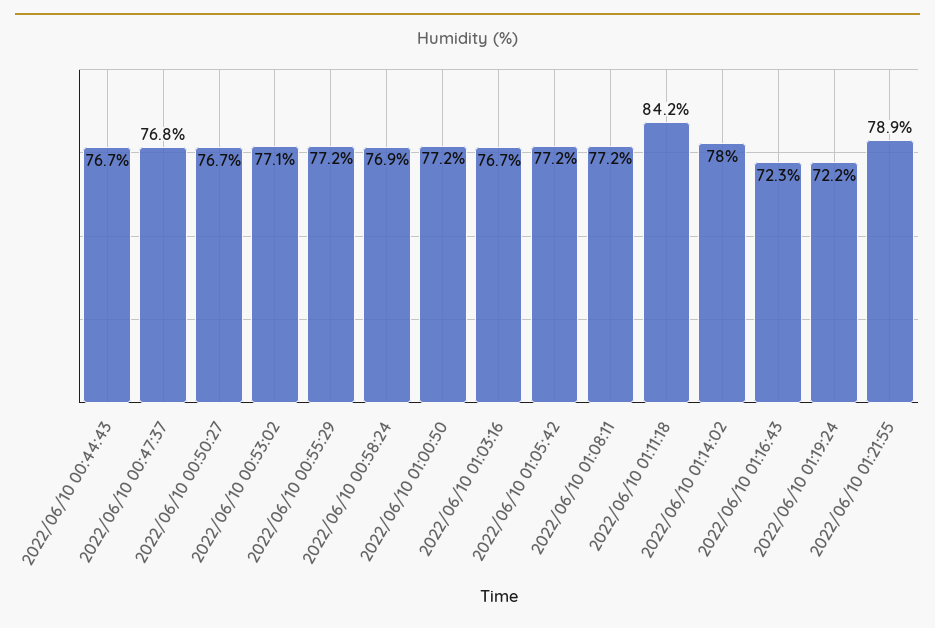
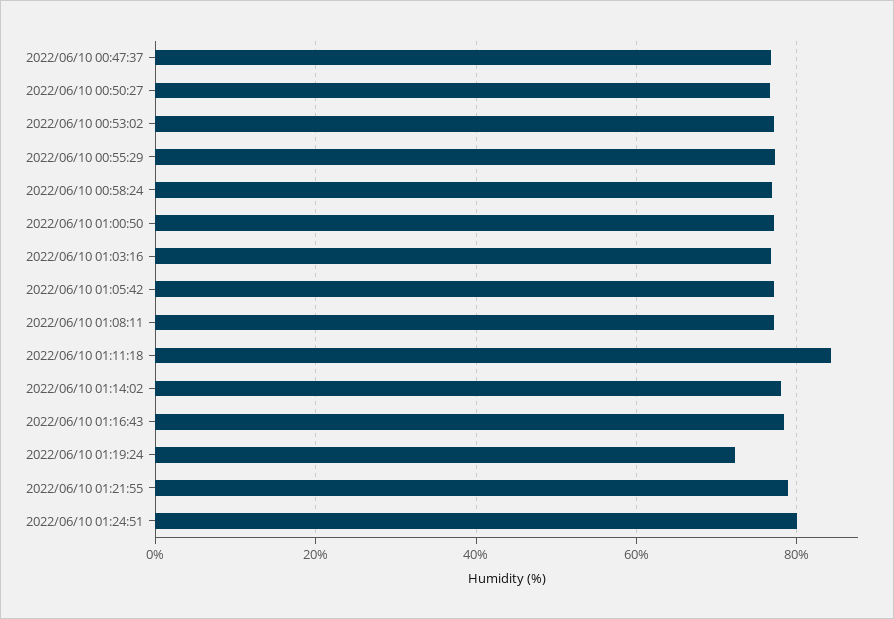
2022/06/10 00:44:43: 76.7 -> none
2022/06/10 01:16:43: 72.3 -> 78
2022/06/10 01:24:51: none -> 80

